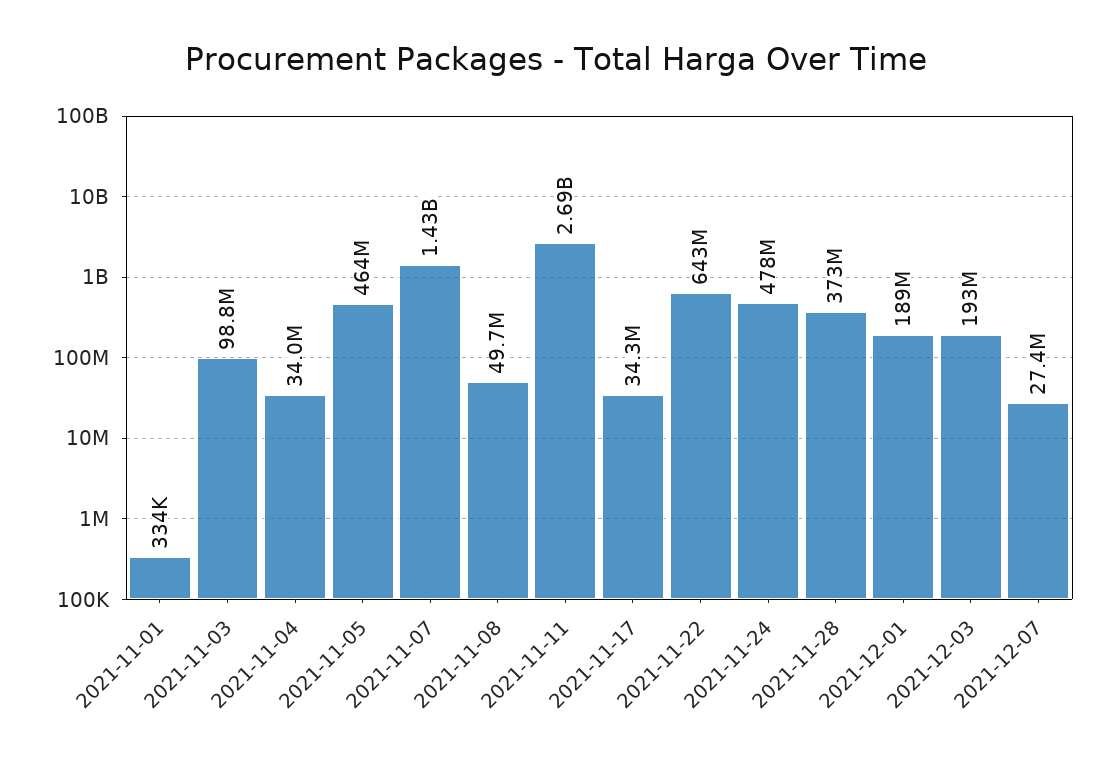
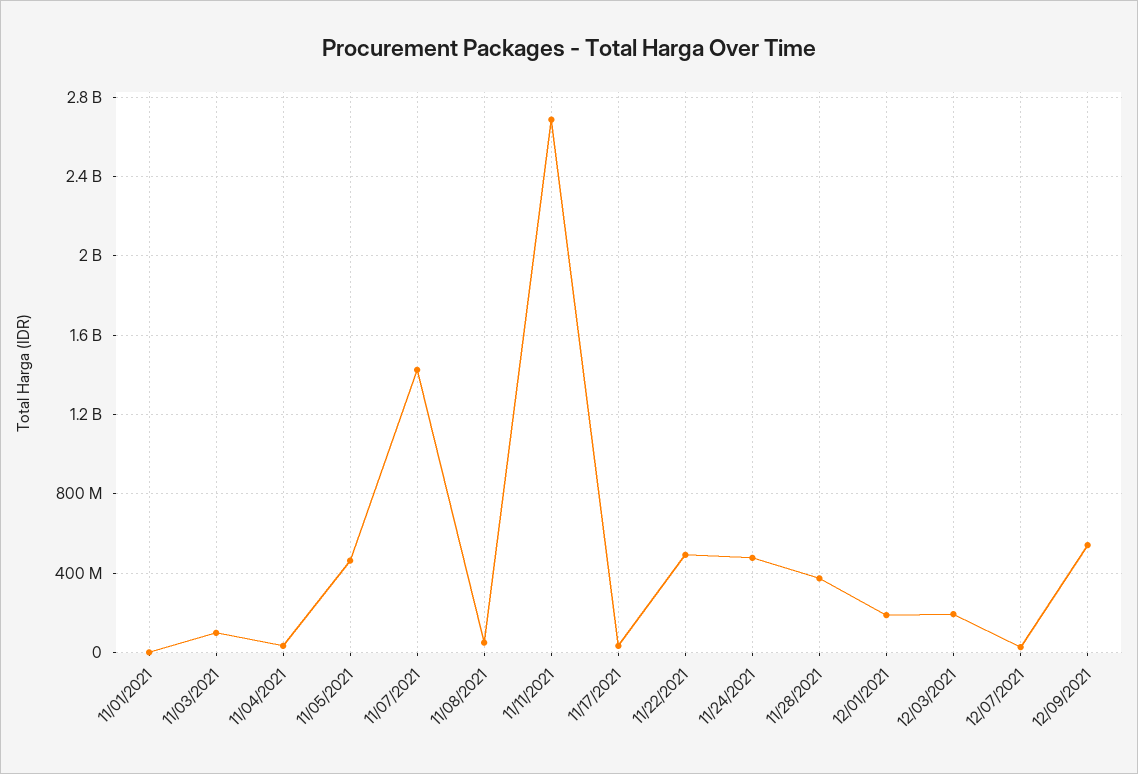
2021-11-22: 643000000 -> 500000000
12/09/2021: none -> 550000000

